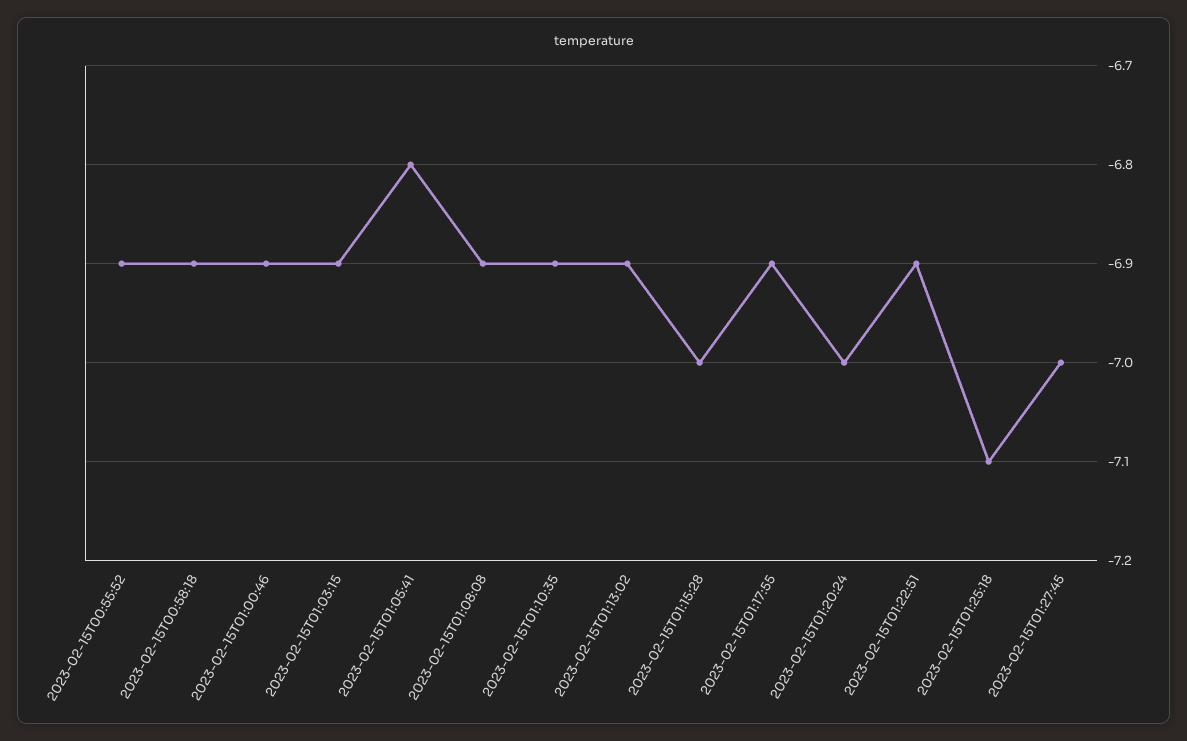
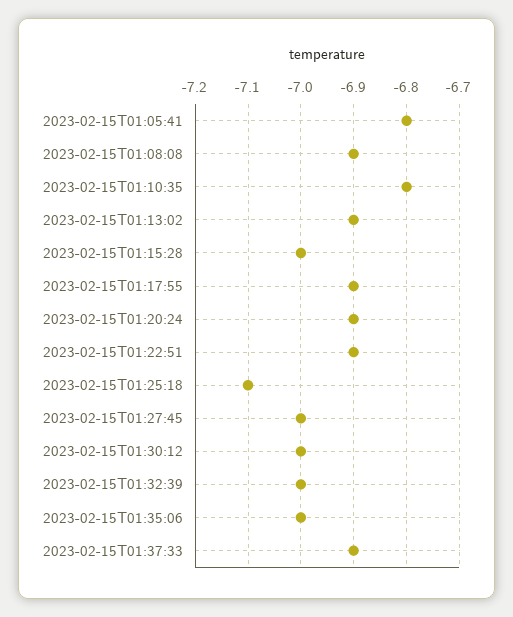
2023-02-15T00:55:52: -6.9 -> none
2023-02-15T00:58:18: -6.9 -> none
2023-02-15T01:00:46: -6.9 -> none
2023-02-15T01:03:15: -6.9 -> none
2023-02-15T01:10:35: -6.9 -> -6.8
2023-02-15T01:20:24: -7 -> -6.9
2023-02-15T01:30:12: none -> -7
2023-02-15T01:32:39: none -> -7
2023-02-15T01:35:06: none -> -7
2023-02-15T01:37:33: none -> -6.9

